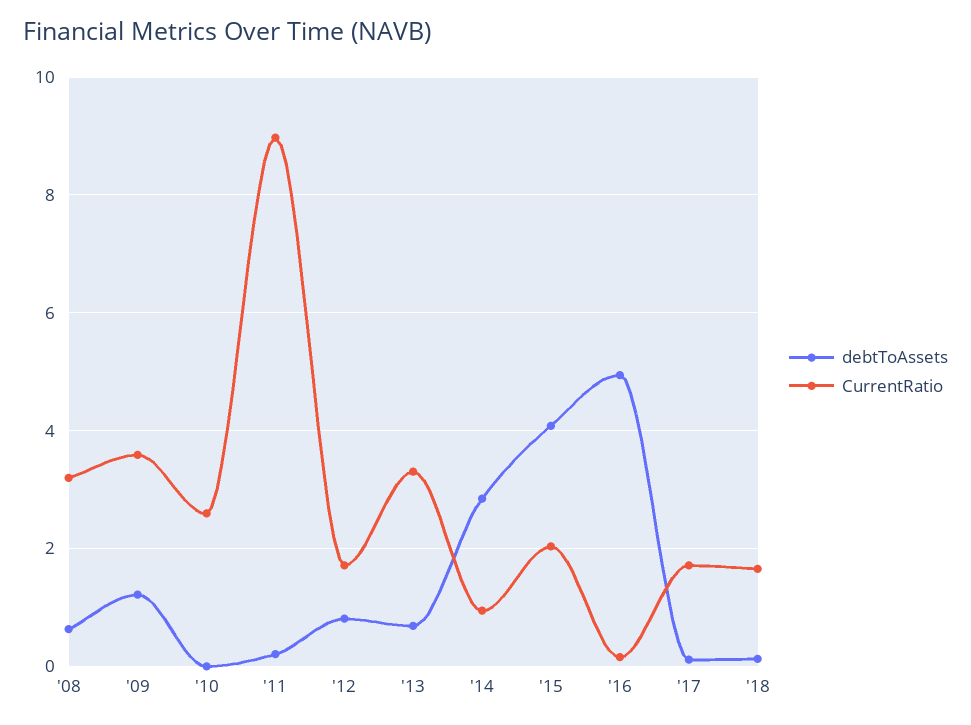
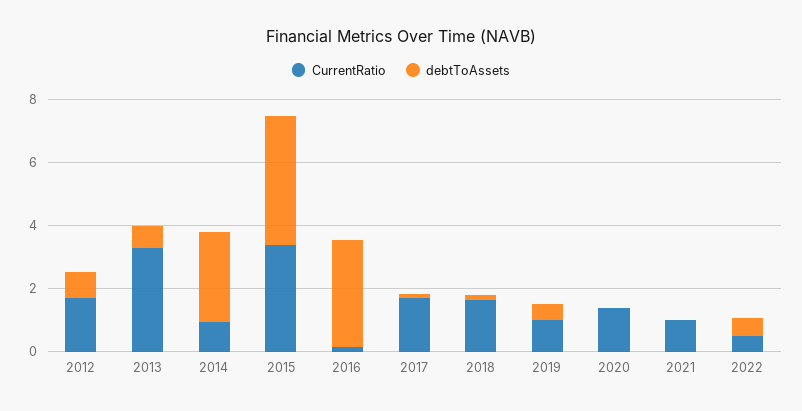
debtToAssets, '08: 0.6 -> none
CurrentRatio, '08: 3.2 -> none
debtToAssets, '09: 1.2 -> none
CurrentRatio, '09: 3.6 -> none
debtToAssets, '10: 0 -> none
CurrentRatio, '10: 2.6 -> none
debtToAssets, '11: 0.2 -> none
CurrentRatio, '11: 9 -> none
CurrentRatio, '15: 2 -> 3.5
debtToAssets, '16: 5 -> 3.5
CurrentRatio, 2019: none -> 1
debtToAssets, 2019: none -> 0.5
CurrentRatio, 2020: none -> 1.5
debtToAssets, 2020: none -> 0
CurrentRatio, 2021: none -> 1
debtToAssets, 2021: none -> 0
CurrentRatio, 2022: none -> 0.5
debtToAssets, 2022: none -> 0.5

